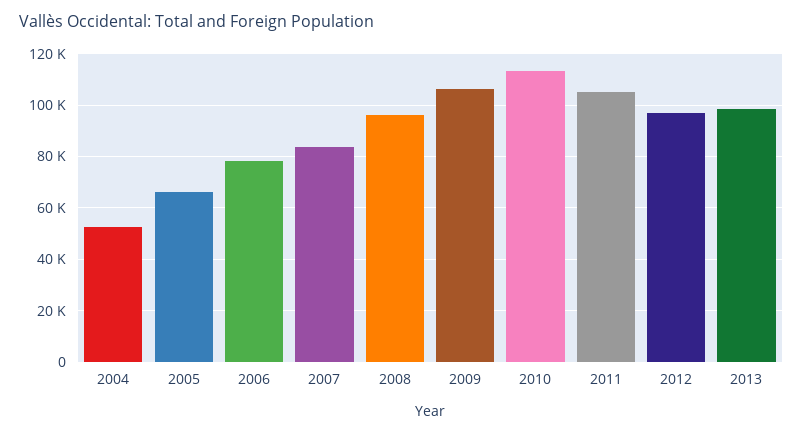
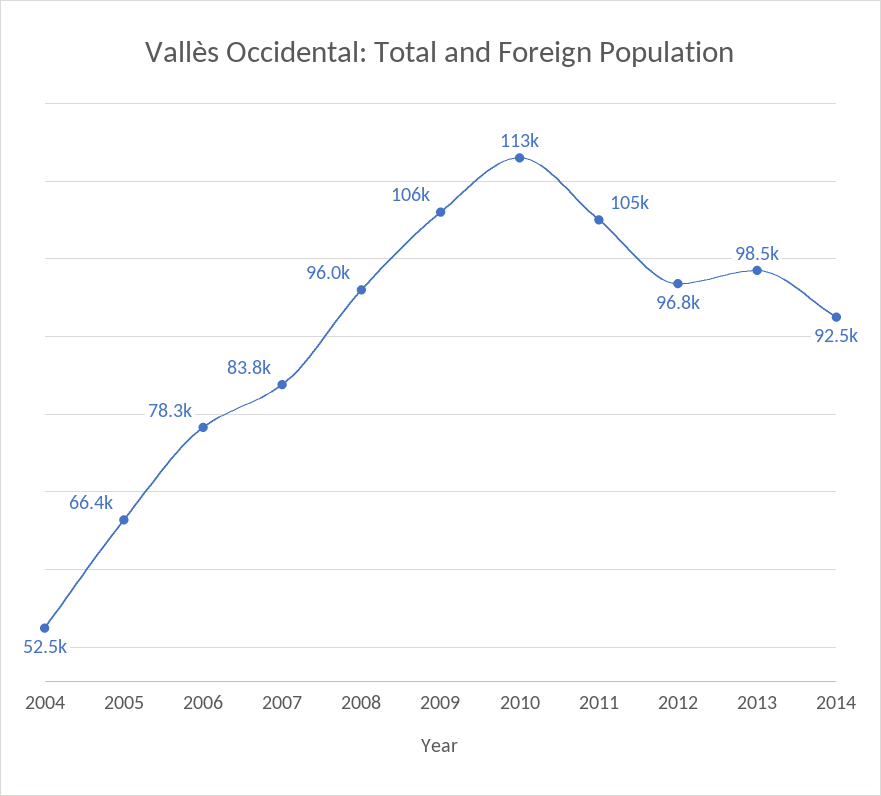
2014: none -> 92500

